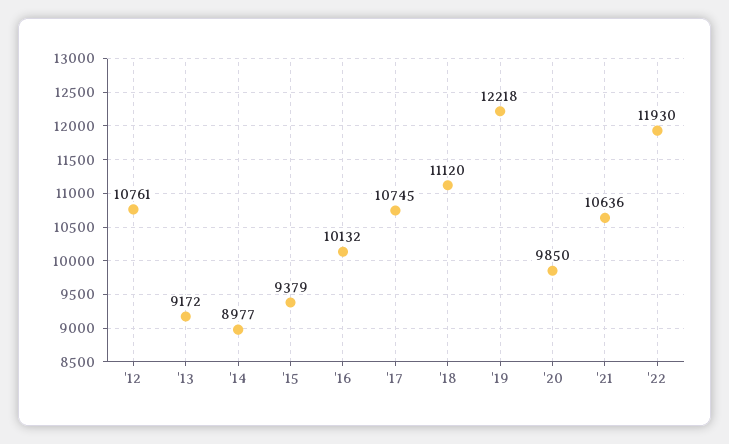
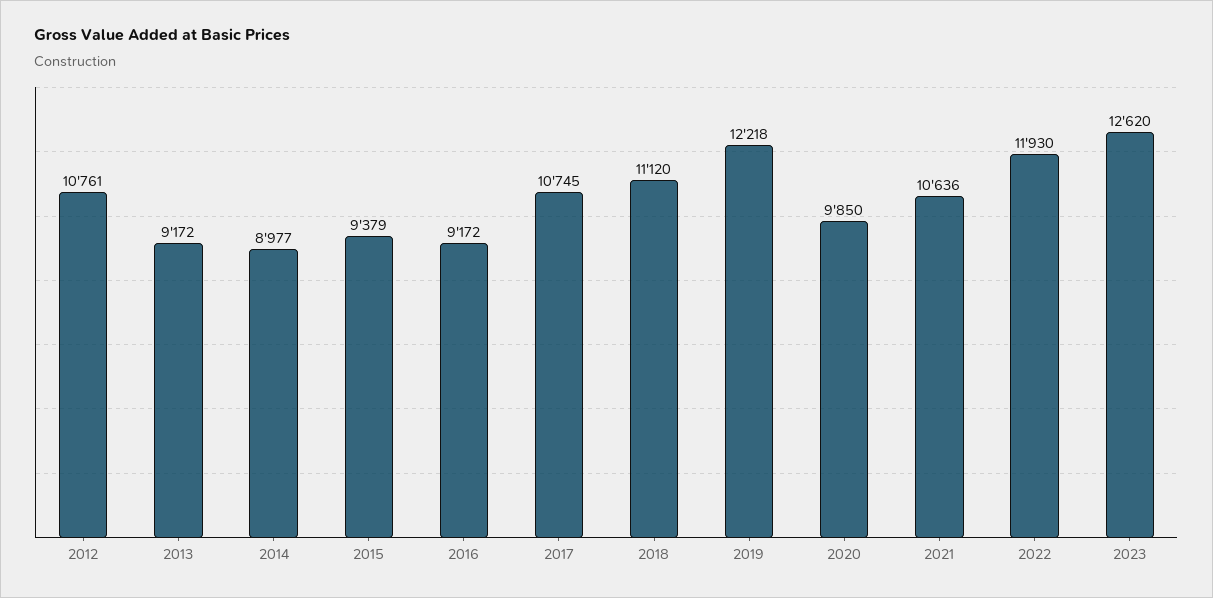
'16: 10132 -> 9172
2023: none -> 12620

